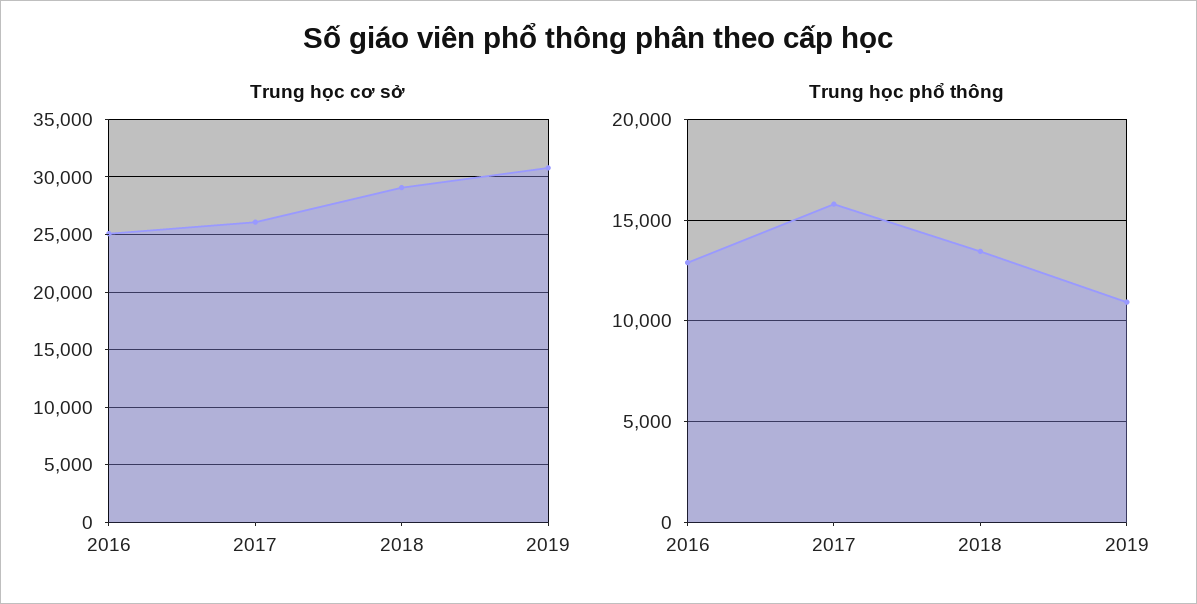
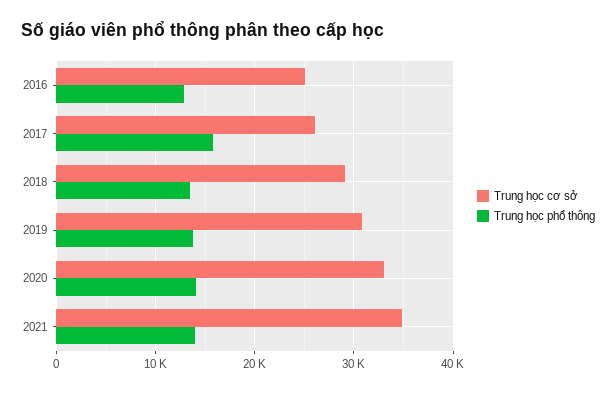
Trung học phổ thông, 2019: 11000 -> 14000
Trung học cơ sở, 2020: none -> 33000
Trung học phổ thông, 2020: none -> 14000
Trung học cơ sở, 2021: none -> 35000
Trung học phổ thông, 2021: none -> 14000

